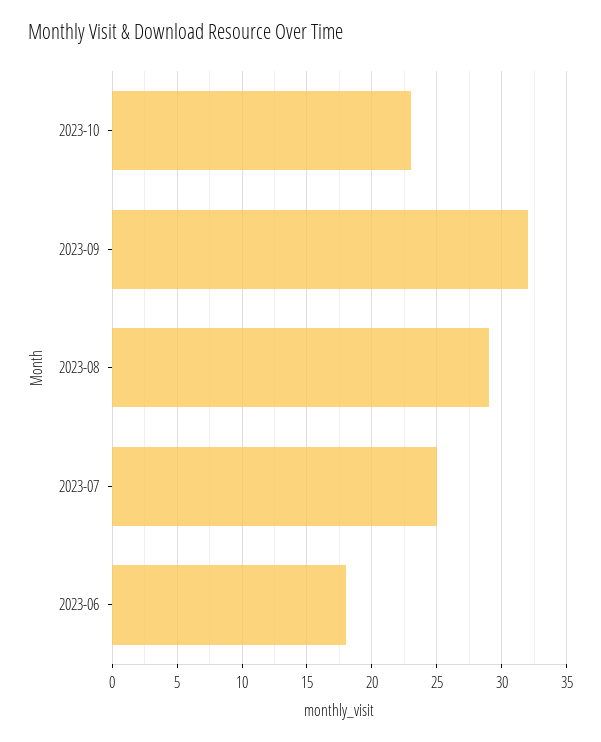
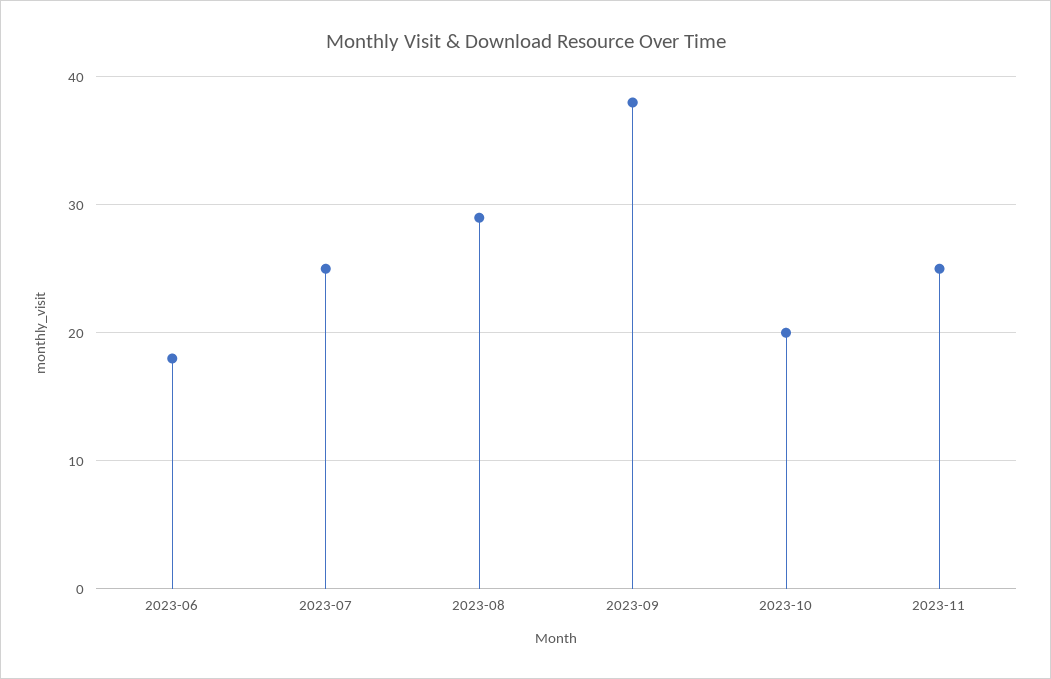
2023-10: 23 -> 20
2023-09: 32 -> 38
2023-11: none -> 25

